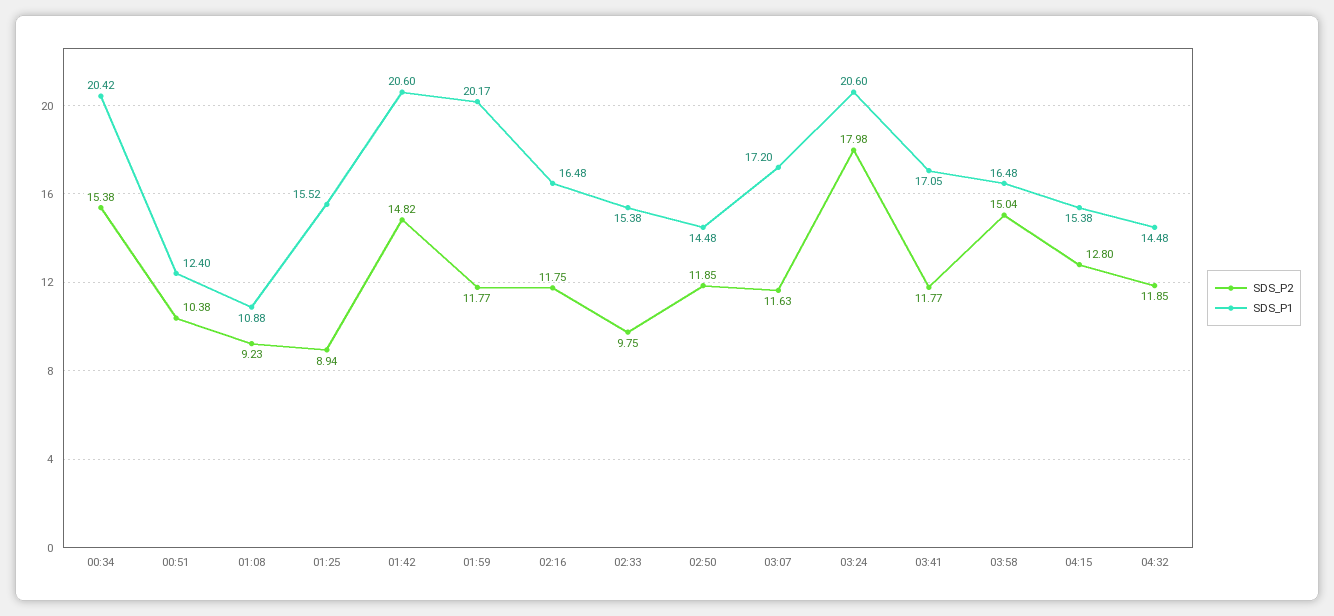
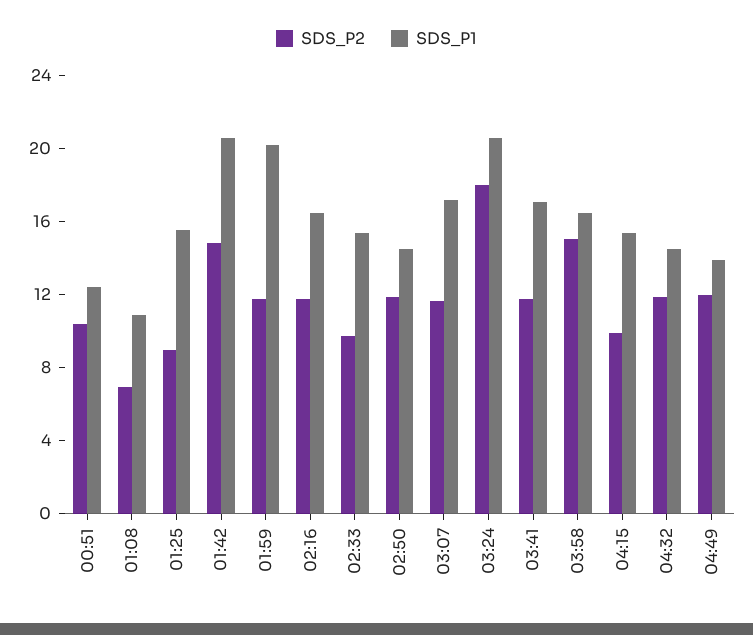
SDS_P2, 00:34: 15.38 -> none
SDS_P1, 00:34: 20.42 -> none
SDS_P2, 01:08: 9.23 -> 7
SDS_P2, 04:15: 12.8 -> 10
SDS_P2, 04:49: none -> 12
SDS_P1, 04:49: none -> 14

